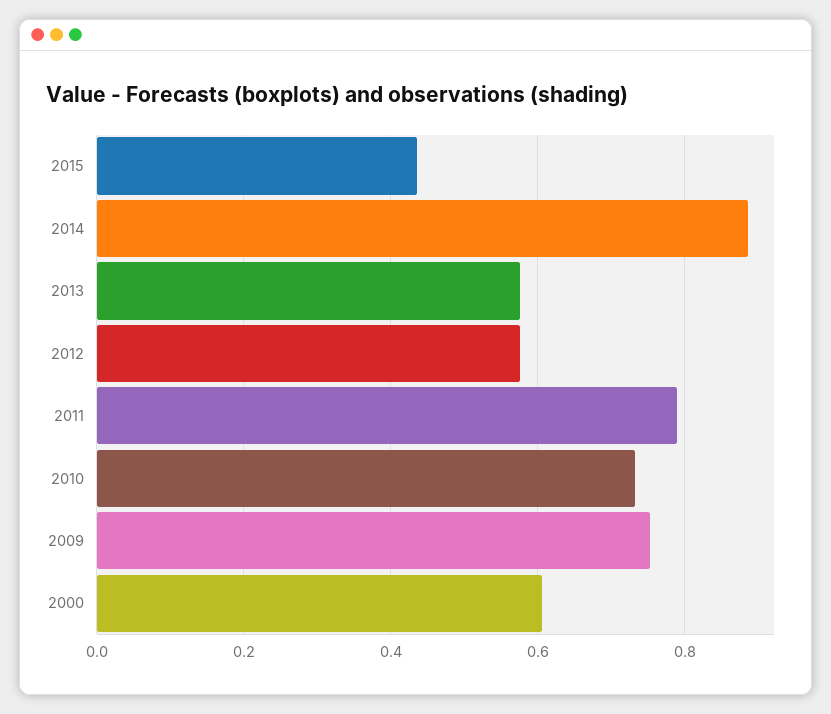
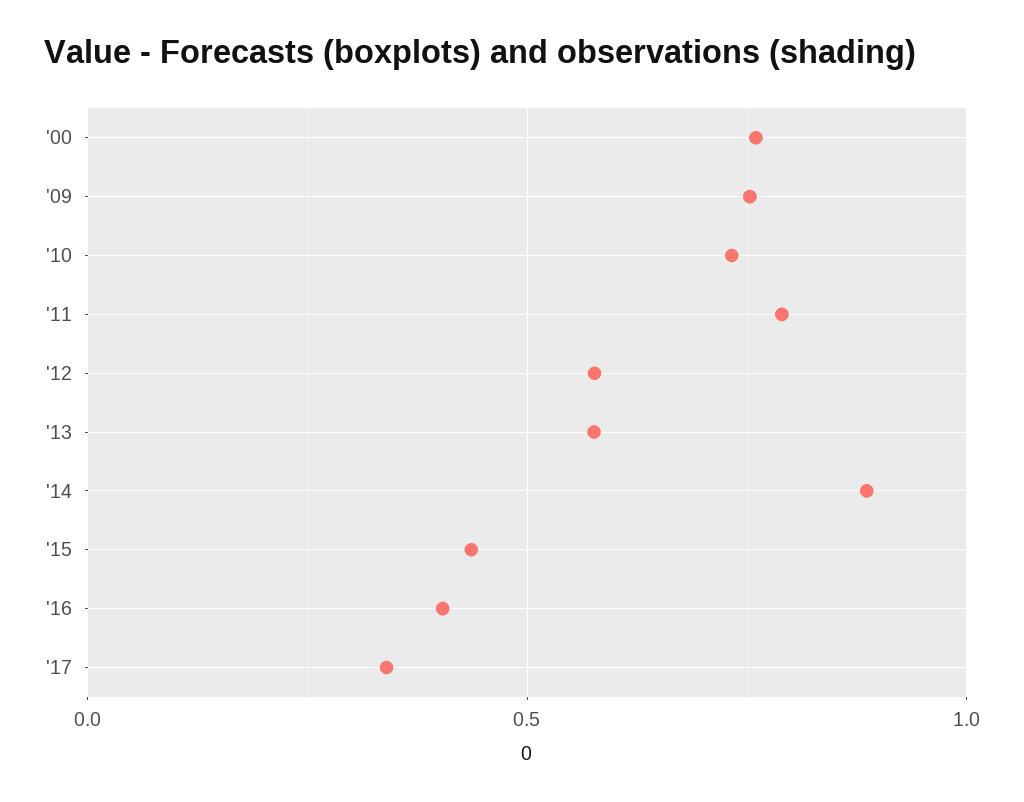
2000: 0.6 -> 0.75
'16: none -> 0.4
'17: none -> 0.35

